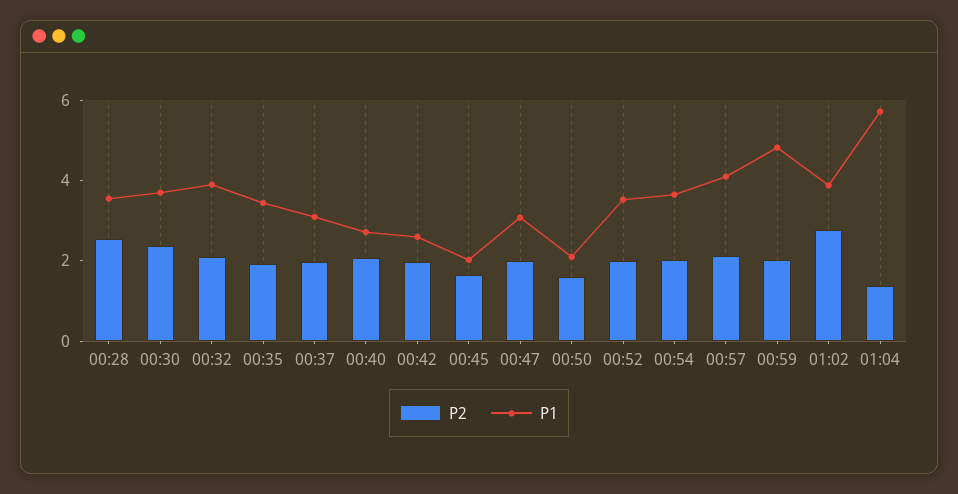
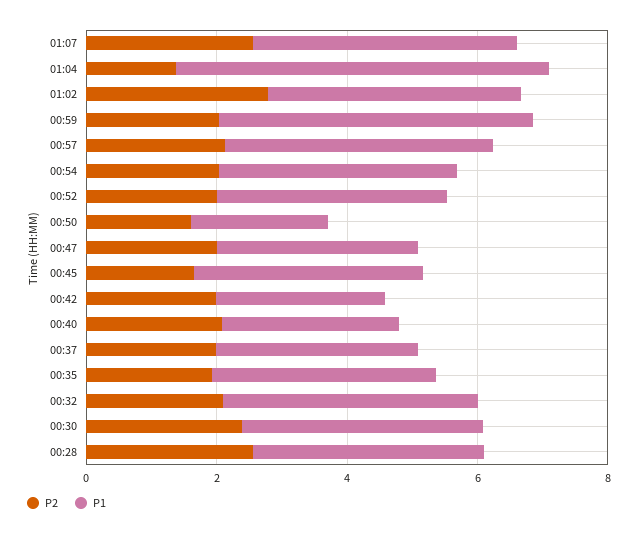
P1, 00:45: 2 -> 3.5
P2, 01:07: none -> 2.5
P1, 01:07: none -> 4

